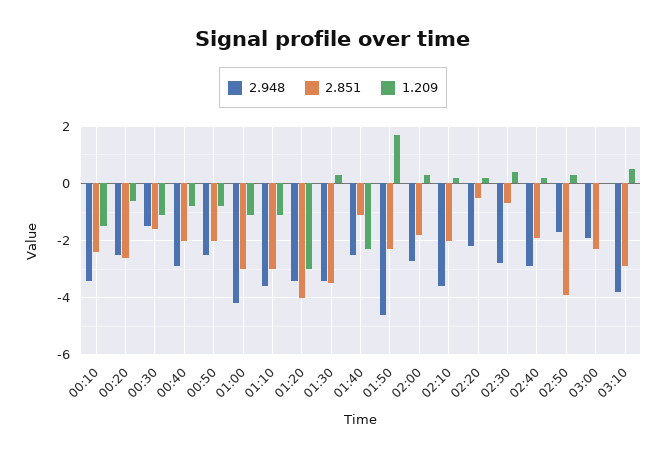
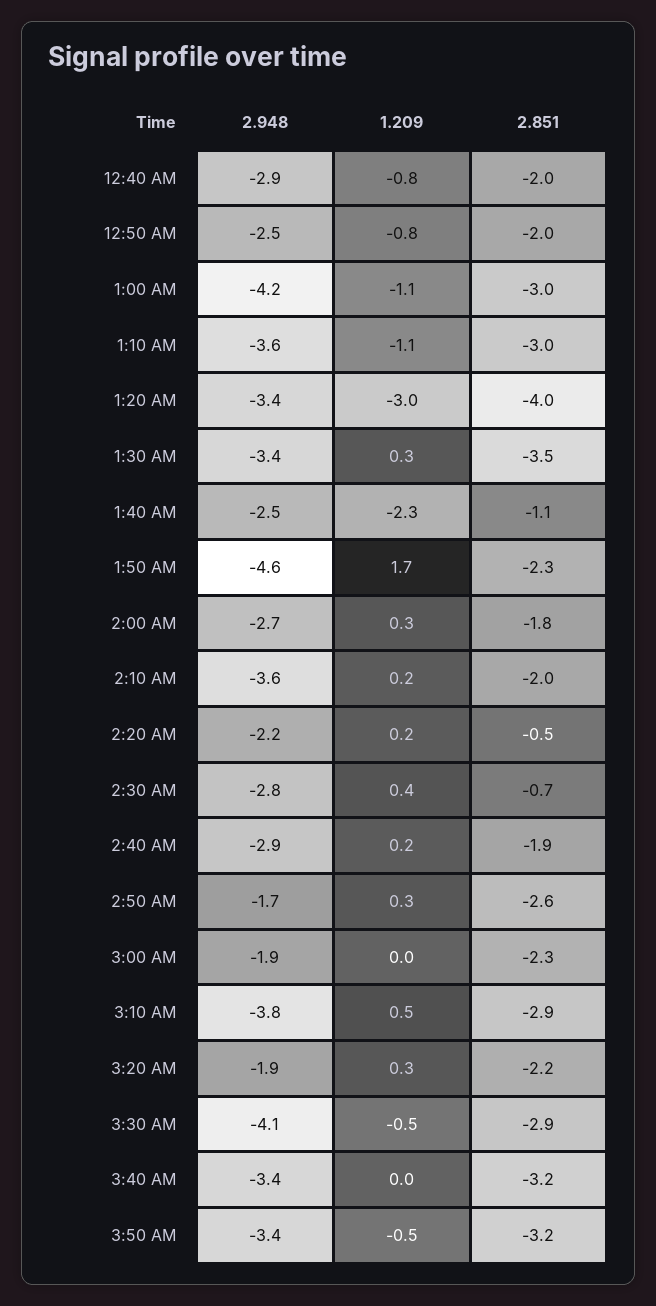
2.948, 00:10: -3.5 -> none
2.851, 00:10: -2.5 -> none
1.209, 00:10: -1.5 -> none
2.948, 00:20: -2.5 -> none
2.851, 00:20: -2.5 -> none
1.209, 00:20: -0.5 -> none
2.948, 00:30: -1.5 -> none
2.851, 00:30: -1.5 -> none
1.209, 00:30: -1 -> none
2.851, 02:50: -4 -> -2.6
2.948, 3:20 AM: none -> -1.9
1.209, 3:20 AM: none -> 0.3
2.851, 3:20 AM: none -> -2.2
2.948, 3:30 AM: none -> -4.1
1.209, 3:30 AM: none -> -0.5
2.851, 3:30 AM: none -> -2.9
2.948, 3:40 AM: none -> -3.4
1.209, 3:40 AM: none -> 0
2.851, 3:40 AM: none -> -3.2
2.948, 3:50 AM: none -> -3.4
1.209, 3:50 AM: none -> -0.5
2.851, 3:50 AM: none -> -3.2

